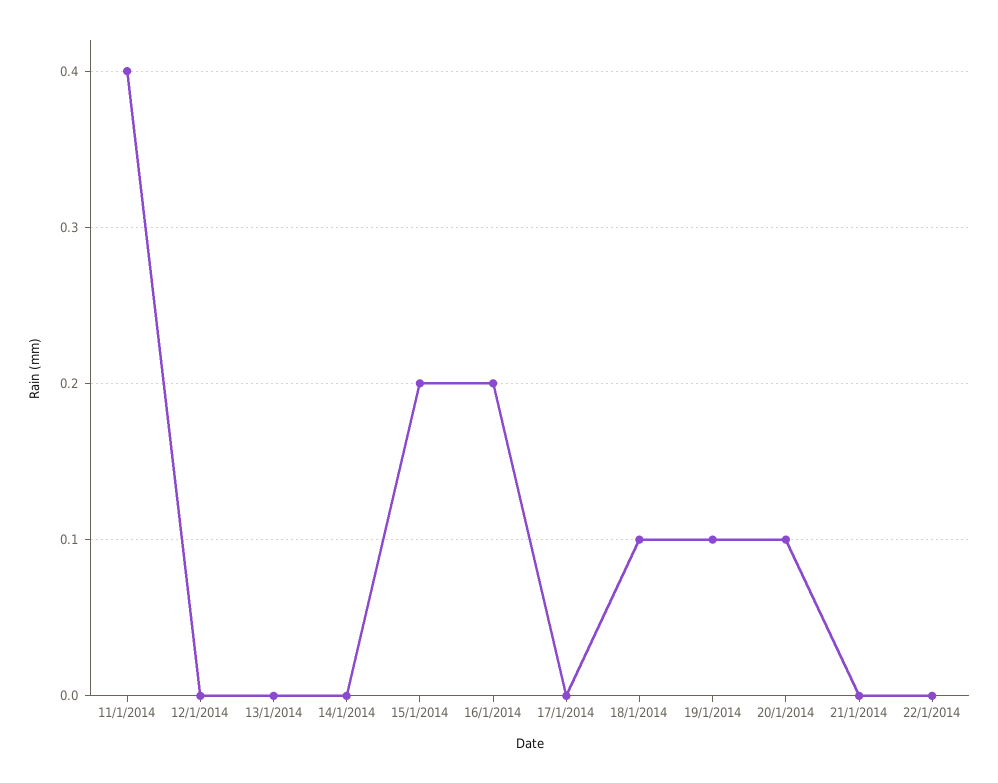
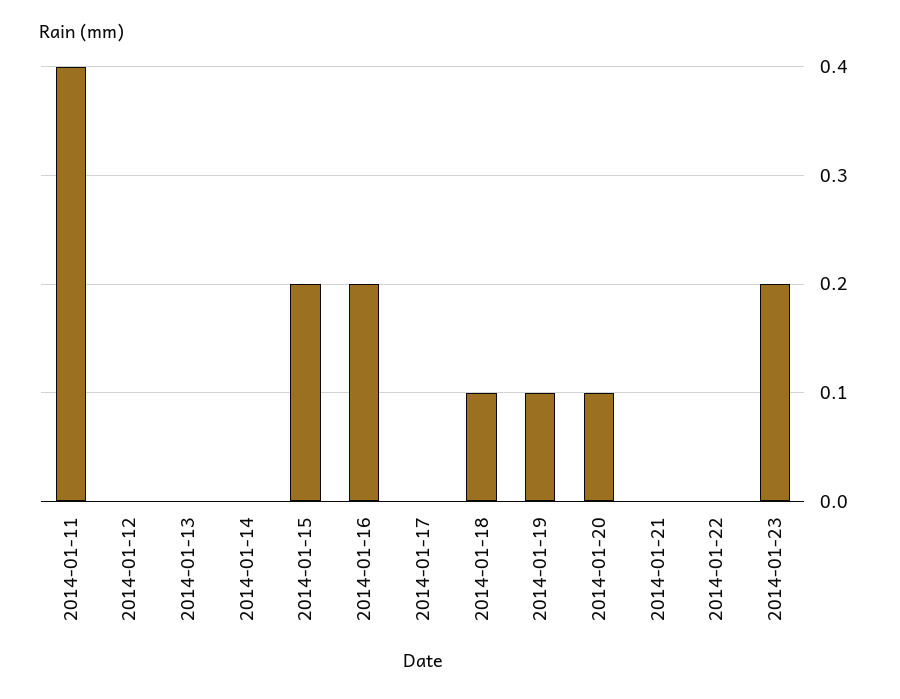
2014-01-23: none -> 0.2

